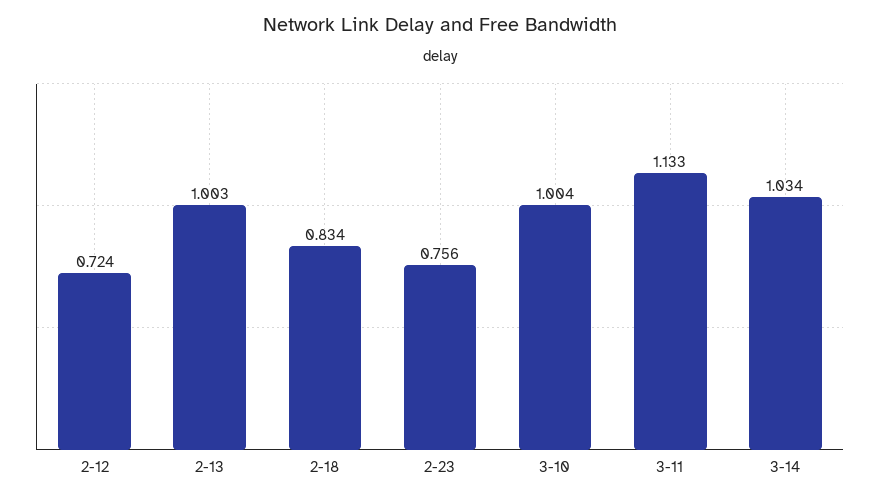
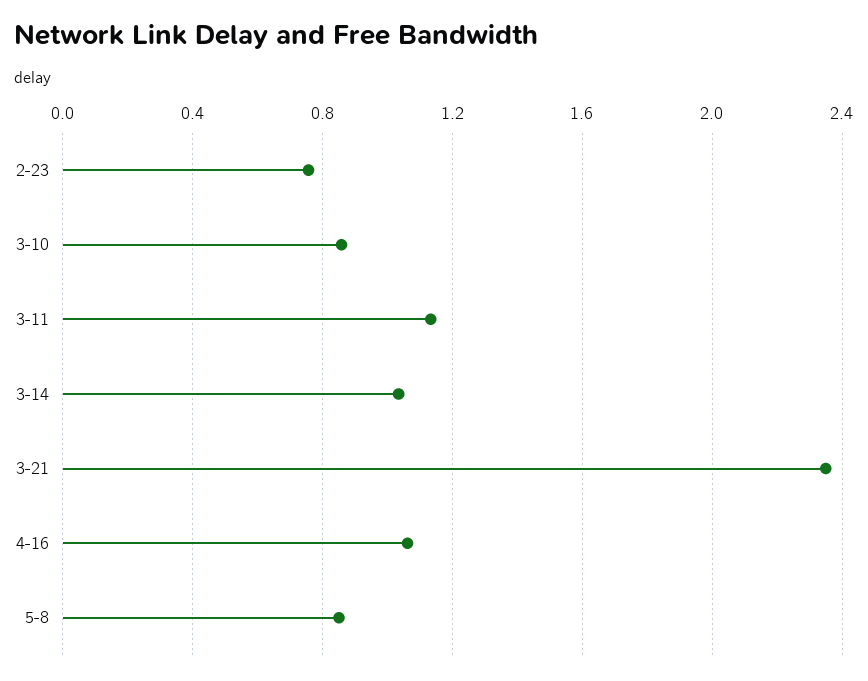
2-12: 0.724 -> none
2-13: 1.003 -> none
2-18: 0.834 -> none
3-10: 1.004 -> 0.85
3-21: none -> 2.35
4-16: none -> 1.05
5-8: none -> 0.85

